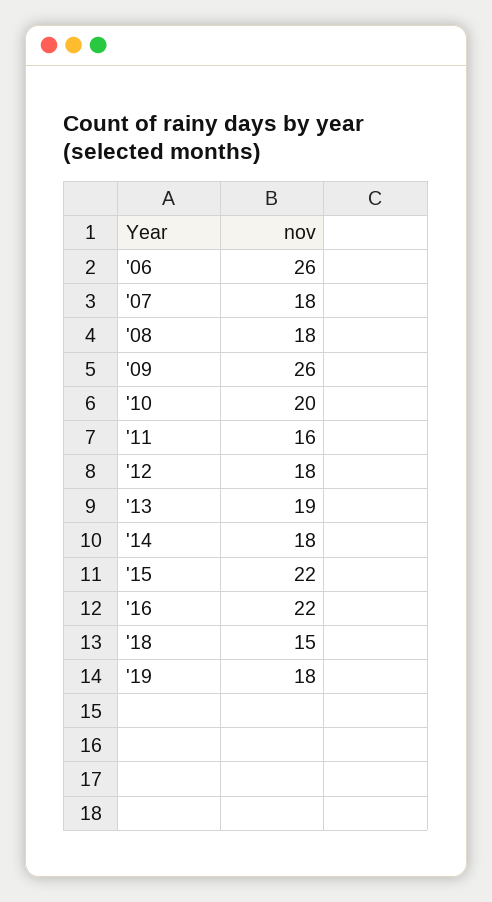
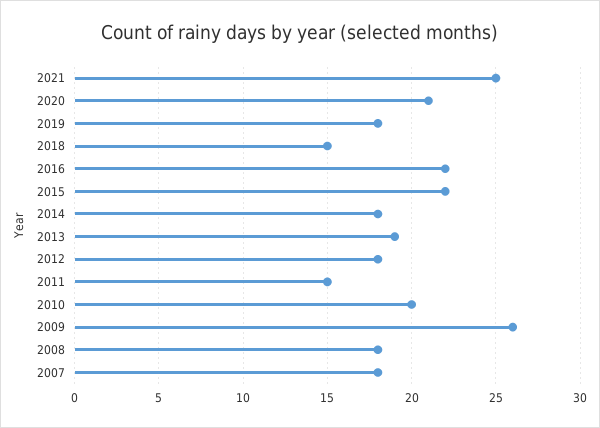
'06: 26 -> none
'11: 16 -> 15
2021: none -> 25
2020: none -> 21

